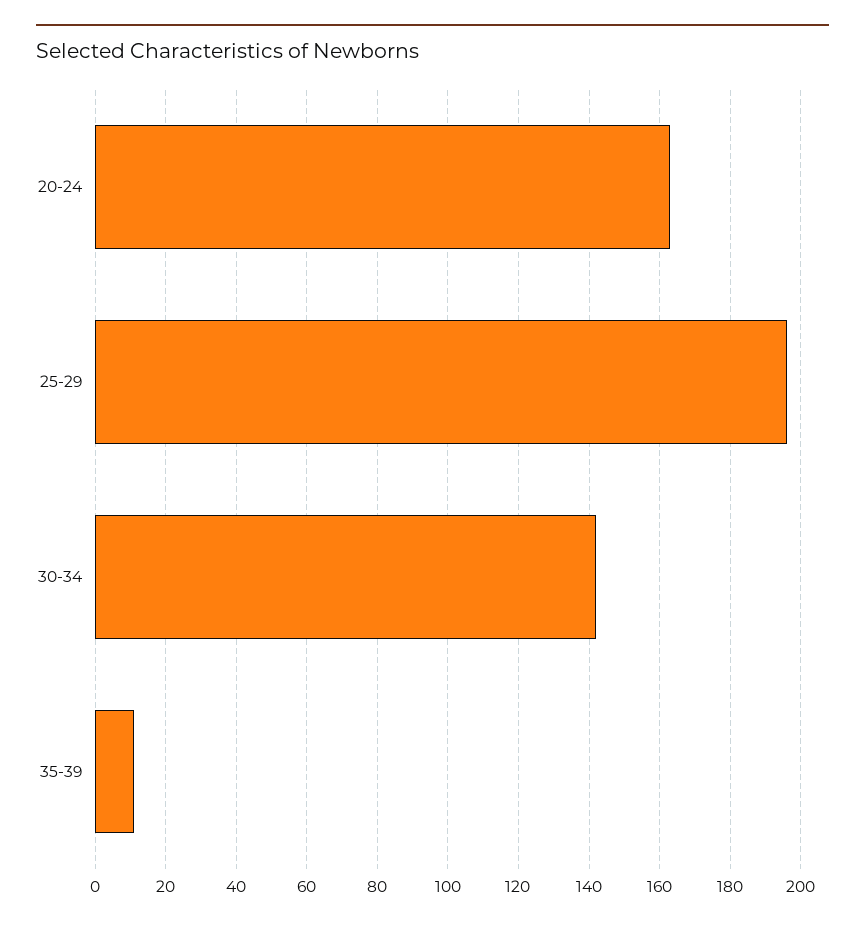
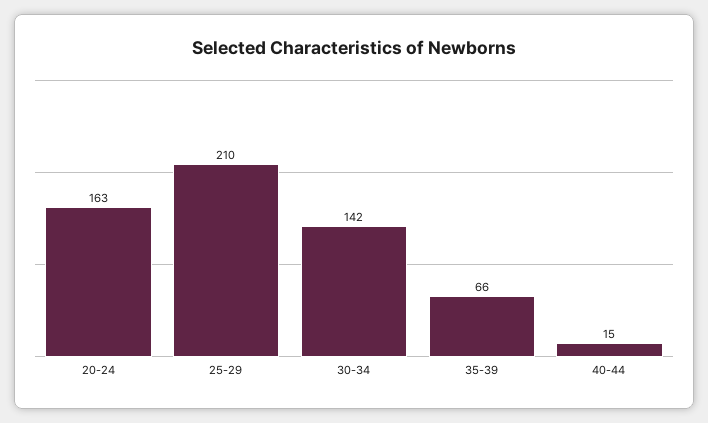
25-29: 195 -> 210
35-39: 10 -> 66
40-44: none -> 15

